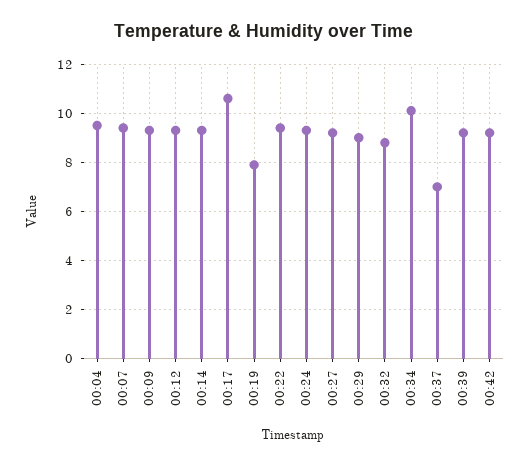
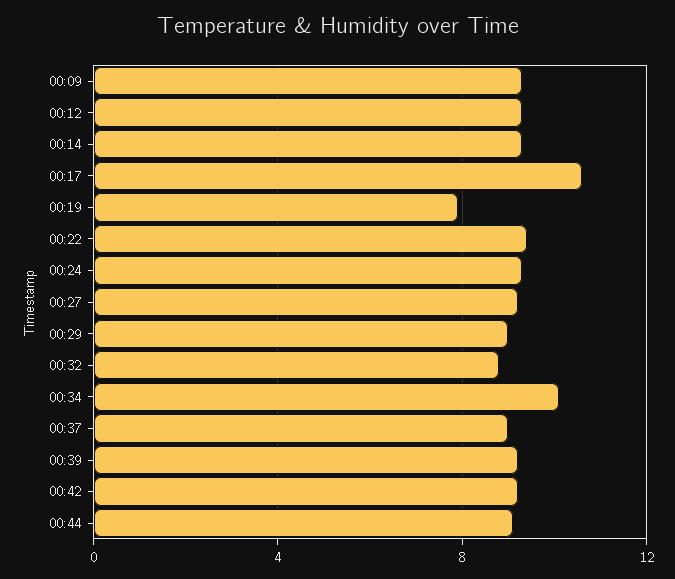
00:04: 9.5 -> none
00:07: 9.5 -> none
00:37: 7 -> 9
00:44: none -> 9

